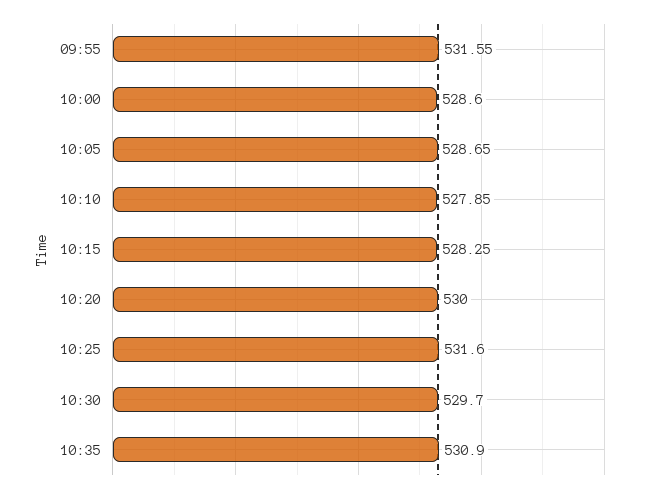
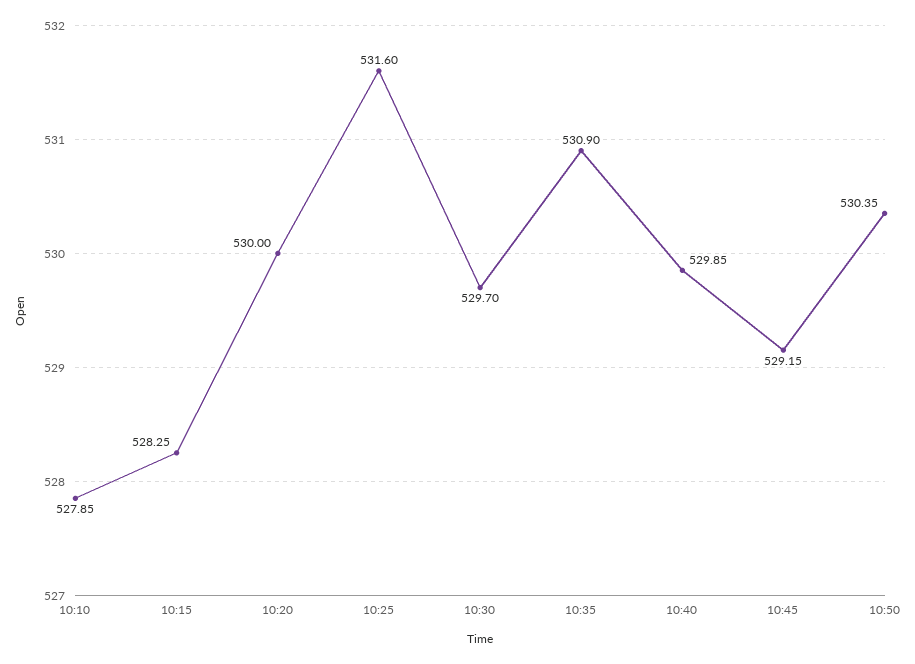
09:55: 531.55 -> none
10:00: 528.6 -> none
10:05: 528.65 -> none
10:40: none -> 529.85
10:45: none -> 529.15
10:50: none -> 530.35

